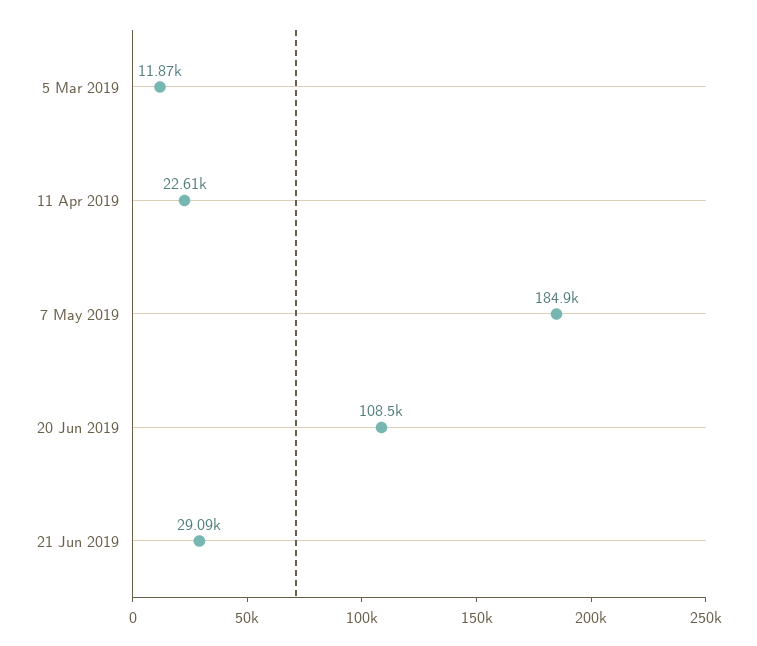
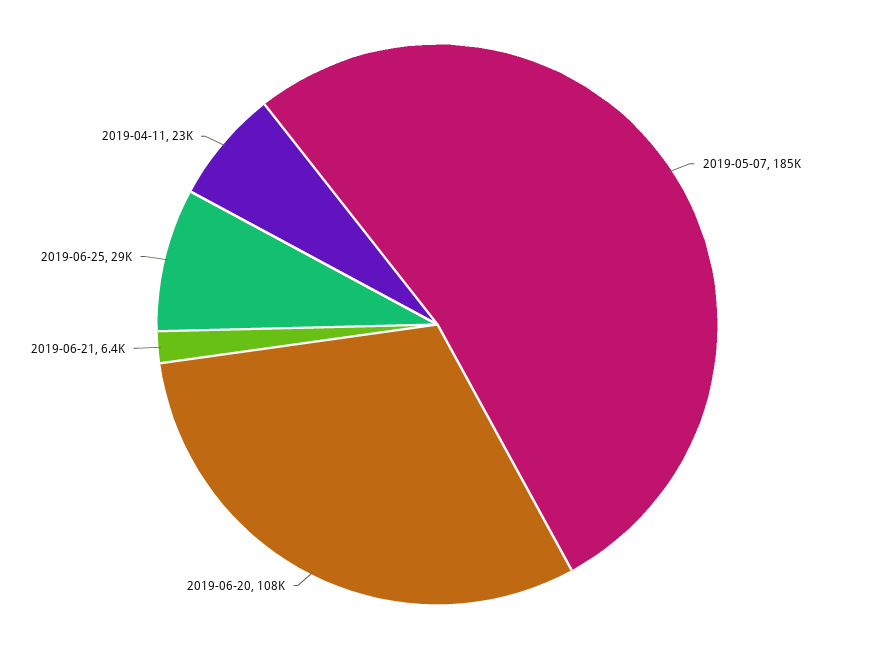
5 Mar 2019: 11870 -> none
21 Jun 2019: 29090 -> 6400
2019-06-25: none -> 29000

